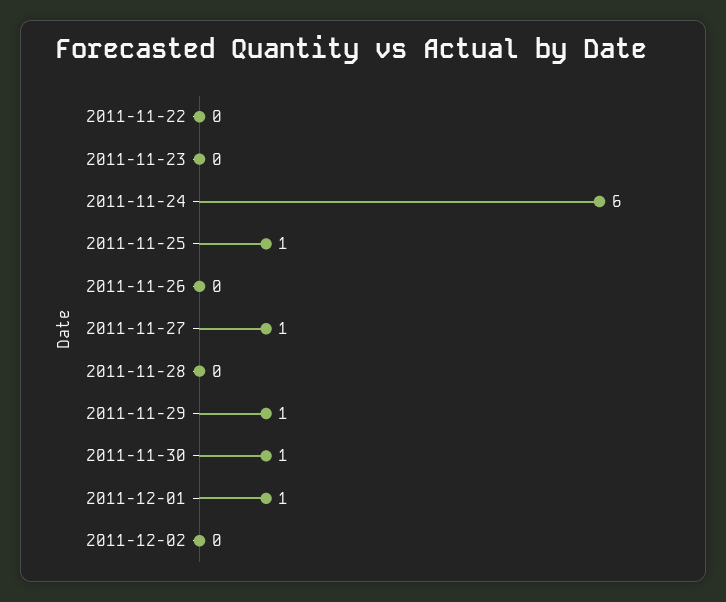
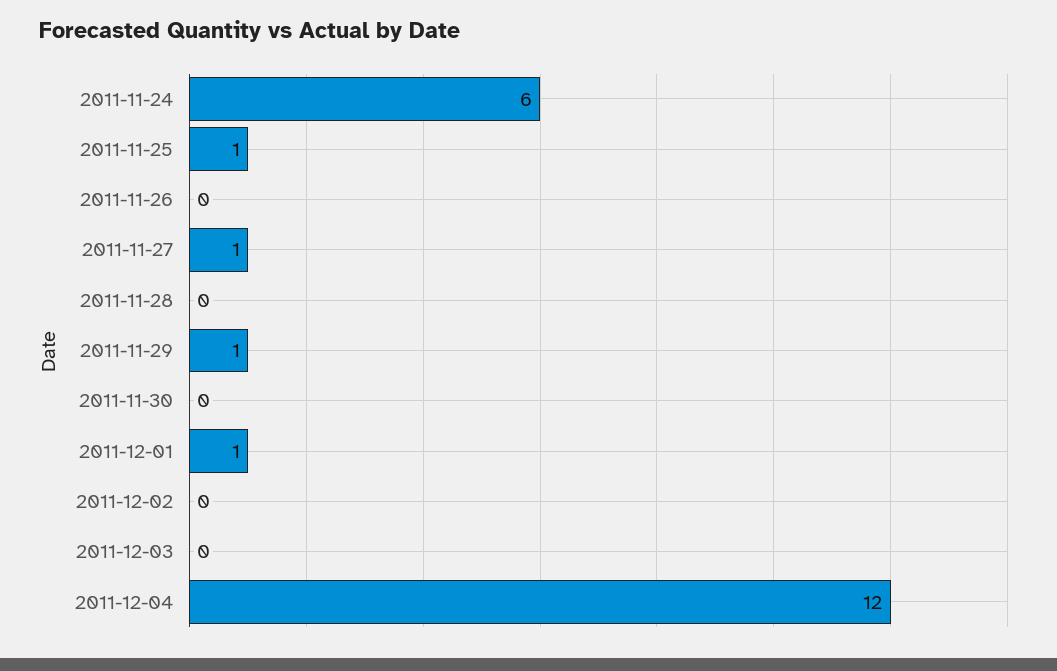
2011-11-22: 0 -> none
2011-11-23: 0 -> none
2011-11-30: 1 -> 0
2011-12-03: none -> 0
2011-12-04: none -> 12

